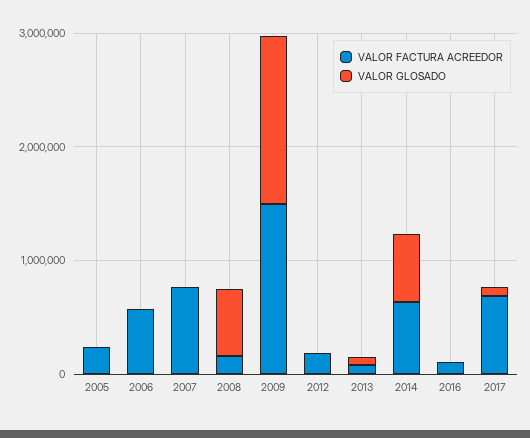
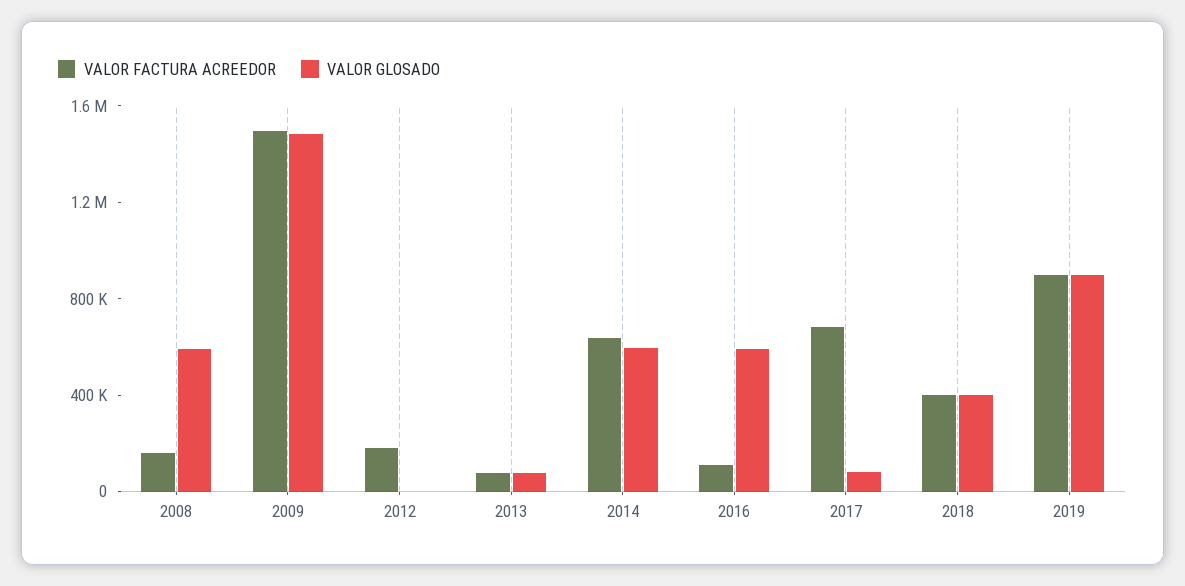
VALOR FACTURA ACREEDOR, 2005: 200000 -> none
VALOR GLOSADO, 2005: 0 -> none
VALOR FACTURA ACREEDOR, 2006: 600000 -> none
VALOR GLOSADO, 2006: 0 -> none
VALOR FACTURA ACREEDOR, 2007: 800000 -> none
VALOR GLOSADO, 2007: 0 -> none
VALOR GLOSADO, 2016: 0 -> 600000
VALOR FACTURA ACREEDOR, 2018: none -> 400000
VALOR GLOSADO, 2018: none -> 400000
VALOR FACTURA ACREEDOR, 2019: none -> 900000
VALOR GLOSADO, 2019: none -> 900000

